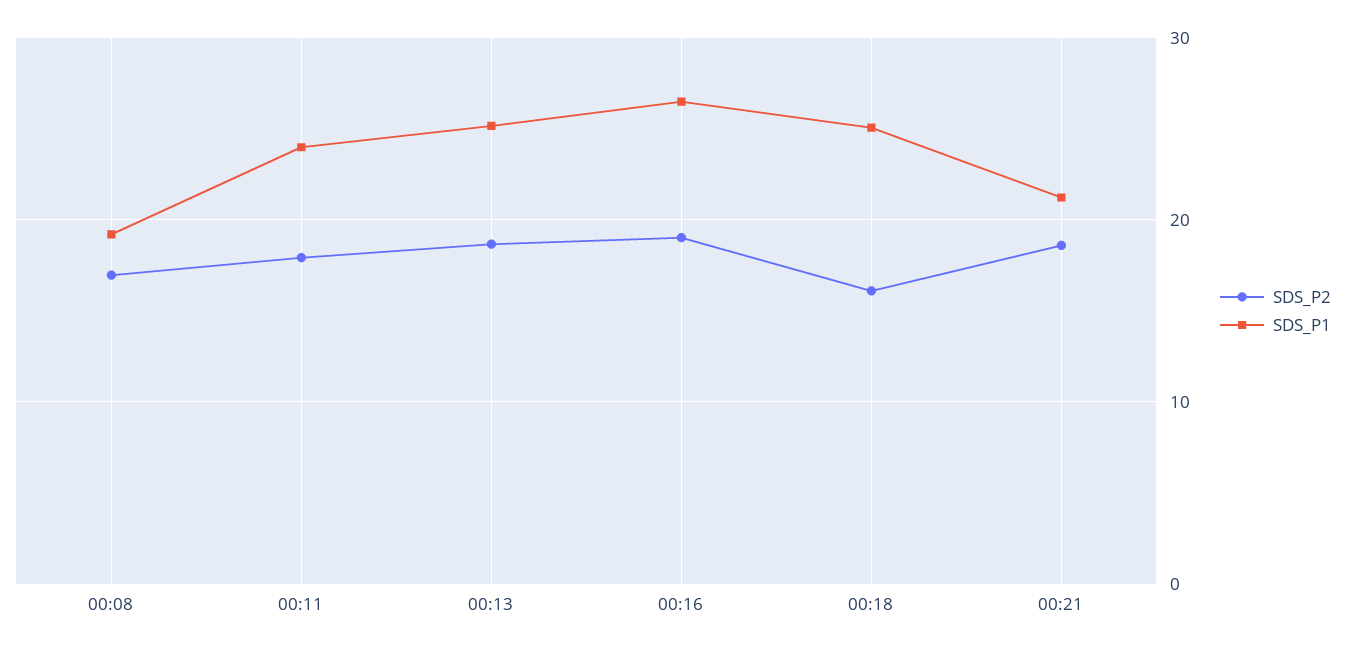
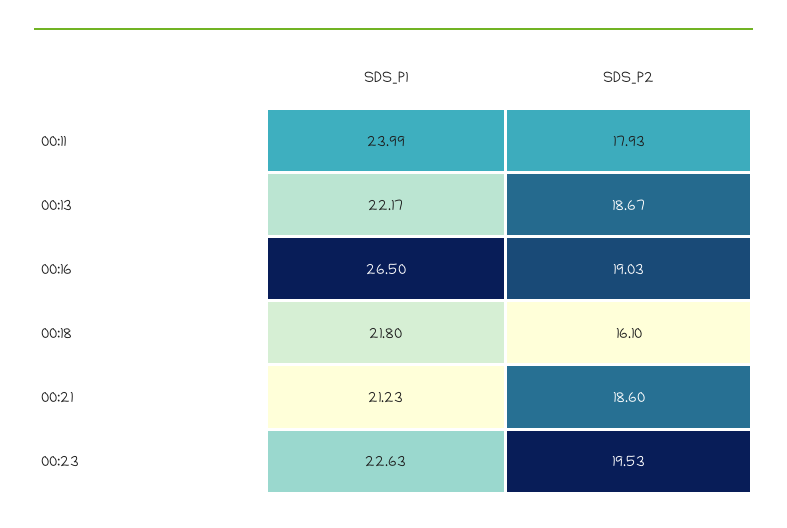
SDS_P2, 00:08: 17 -> none
SDS_P1, 00:08: 19 -> none
SDS_P1, 00:13: 25 -> 22.17
SDS_P1, 00:18: 25 -> 21.8
SDS_P1, 00:23: none -> 22.63
SDS_P2, 00:23: none -> 19.53

